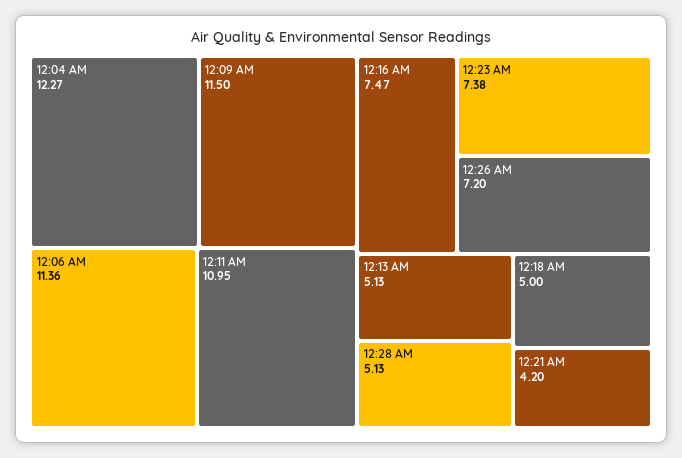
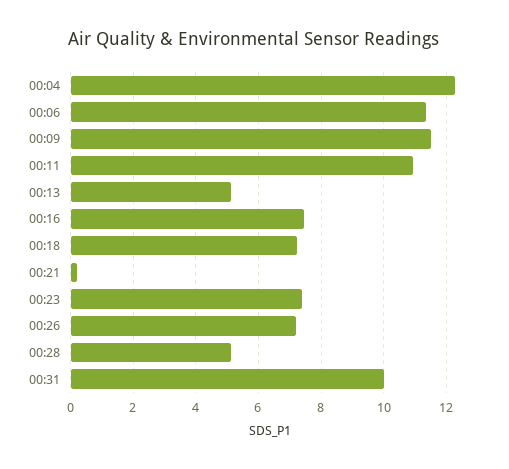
12:18 AM: 5 -> 7.2
12:21 AM: 4.2 -> 0.2
00:31: none -> 10

